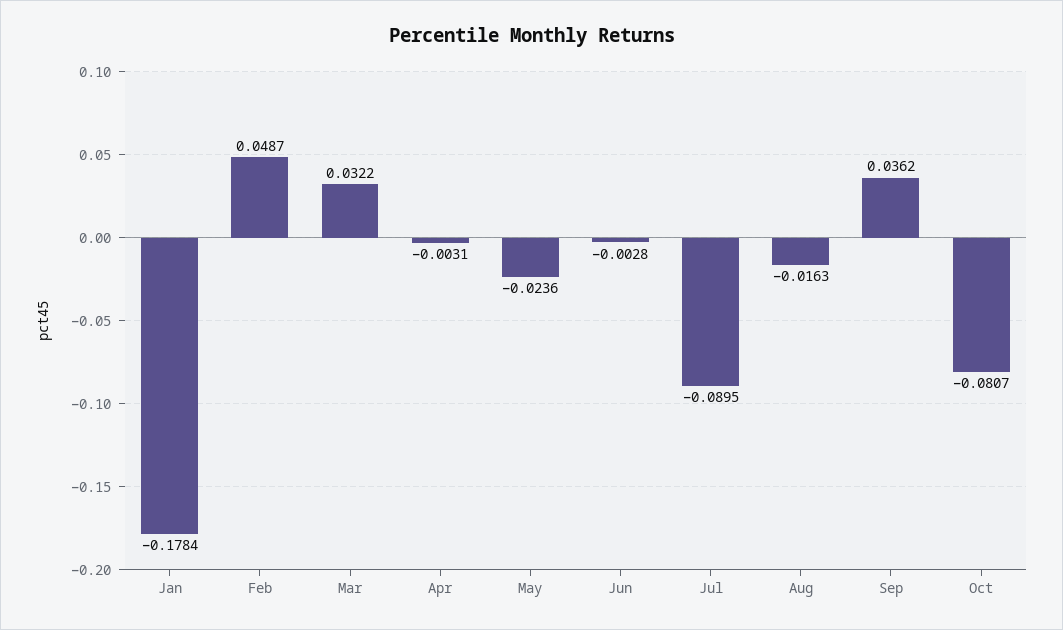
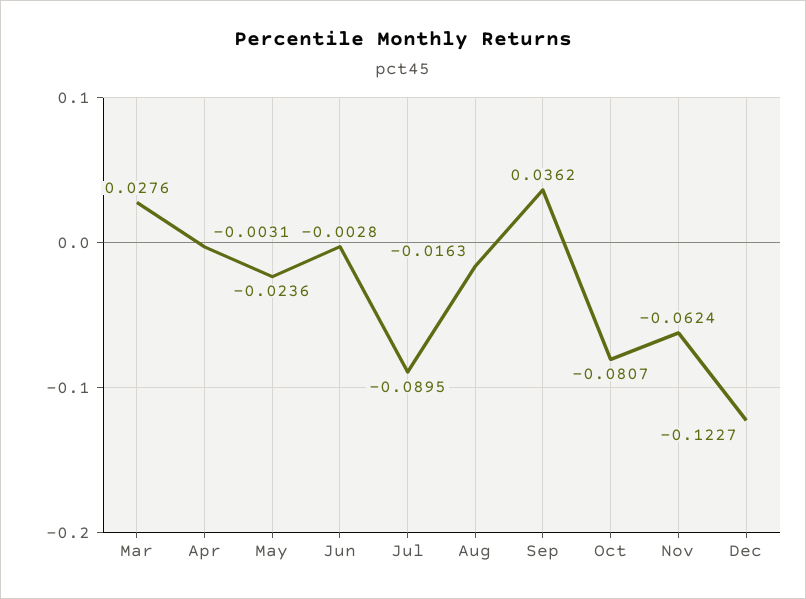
Jan: -0.1784 -> none
Feb: 0.0487 -> none
Mar: 0.0322 -> 0.0276
Nov: none -> -0.0624
Dec: none -> -0.1227

